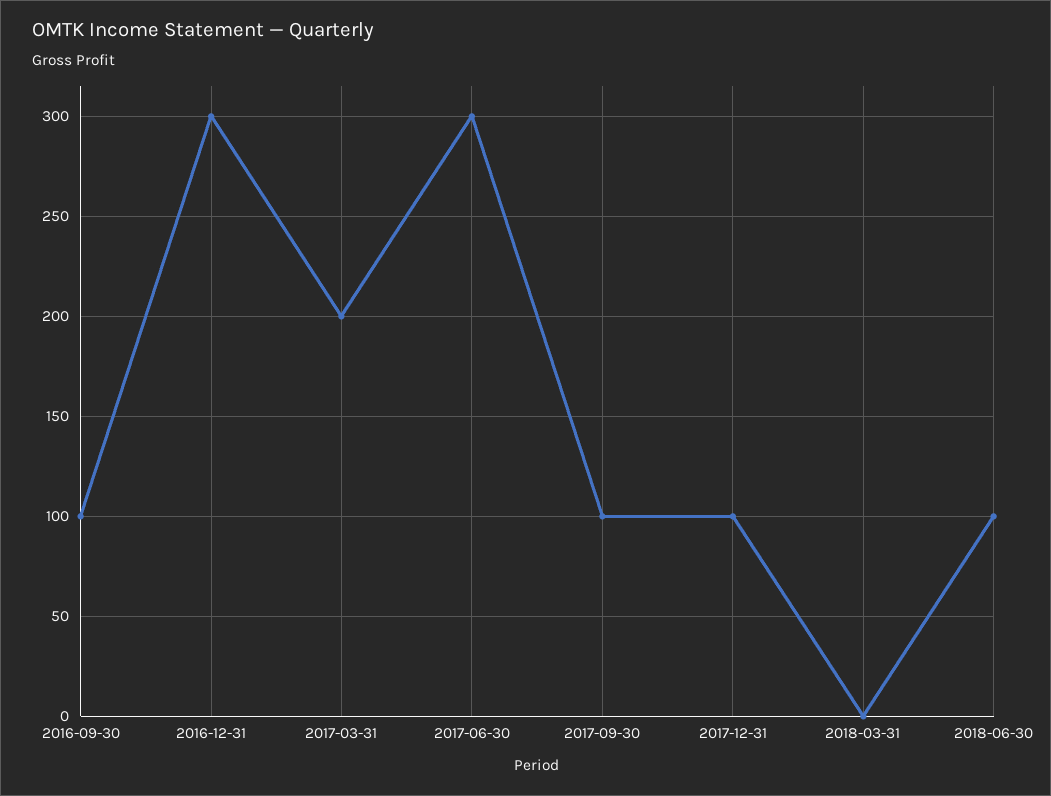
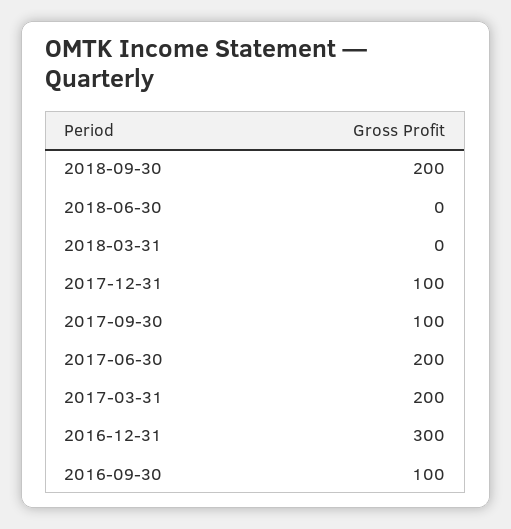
2017-06-30: 300 -> 200
2018-06-30: 100 -> 0
2018-09-30: none -> 200

